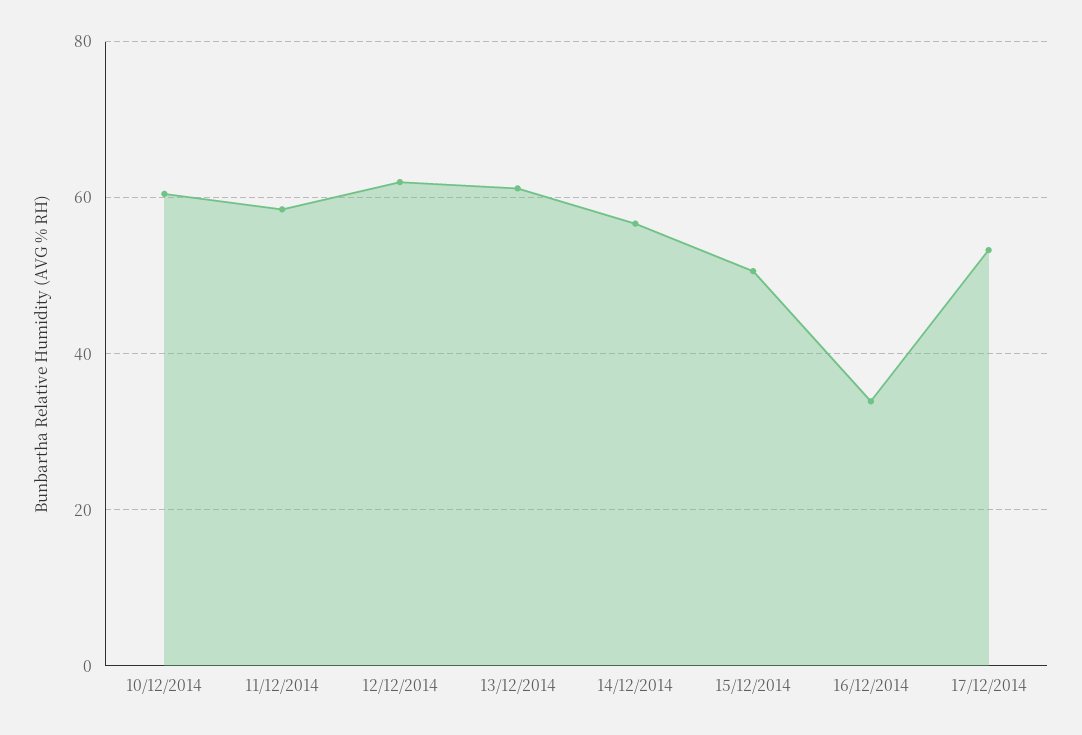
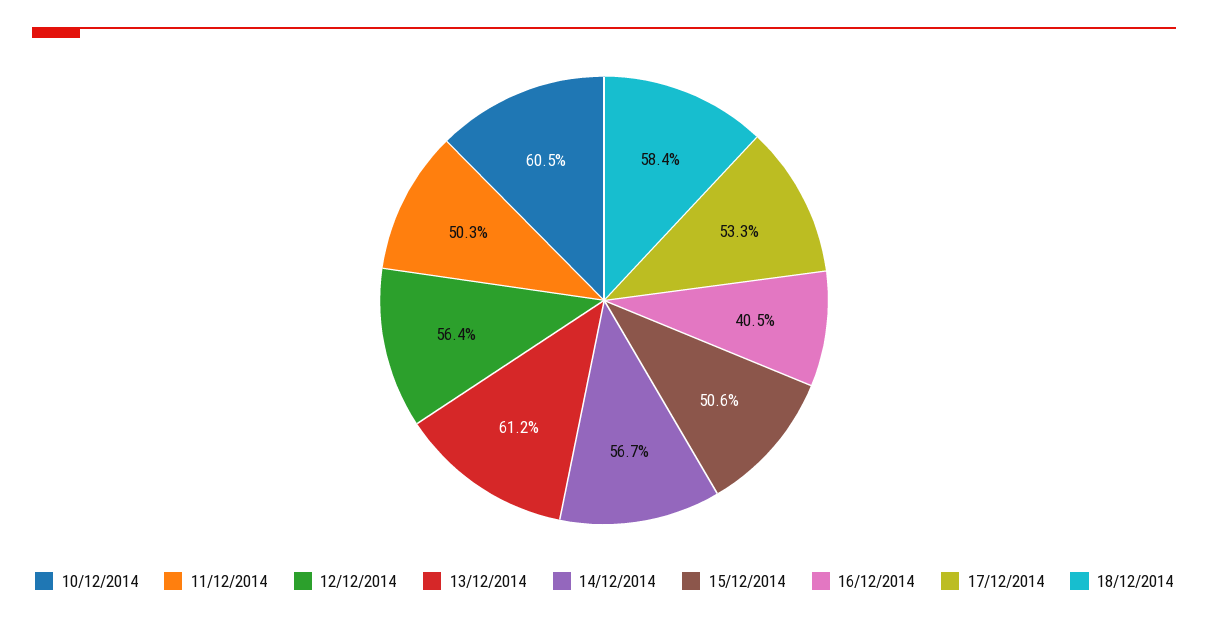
11/12/2014: 58 -> 50.3
12/12/2014: 62 -> 56.4
16/12/2014: 34 -> 40.5
18/12/2014: none -> 58.4

